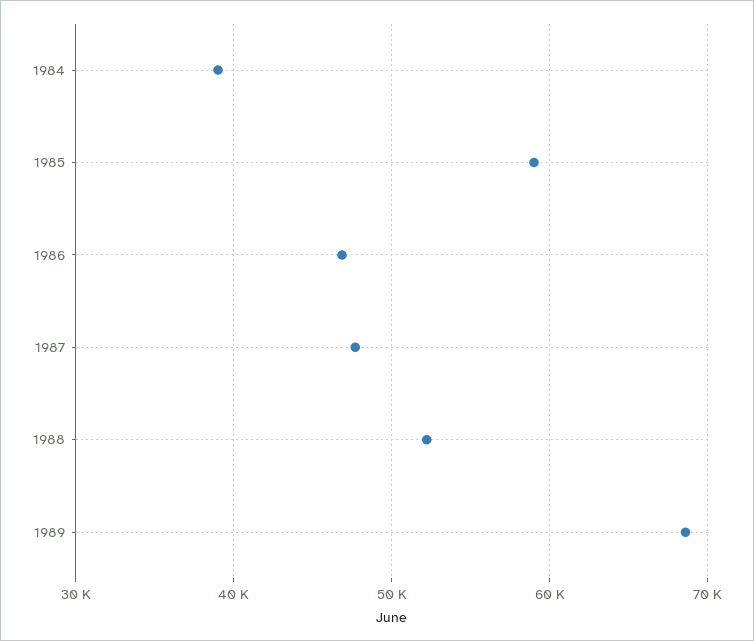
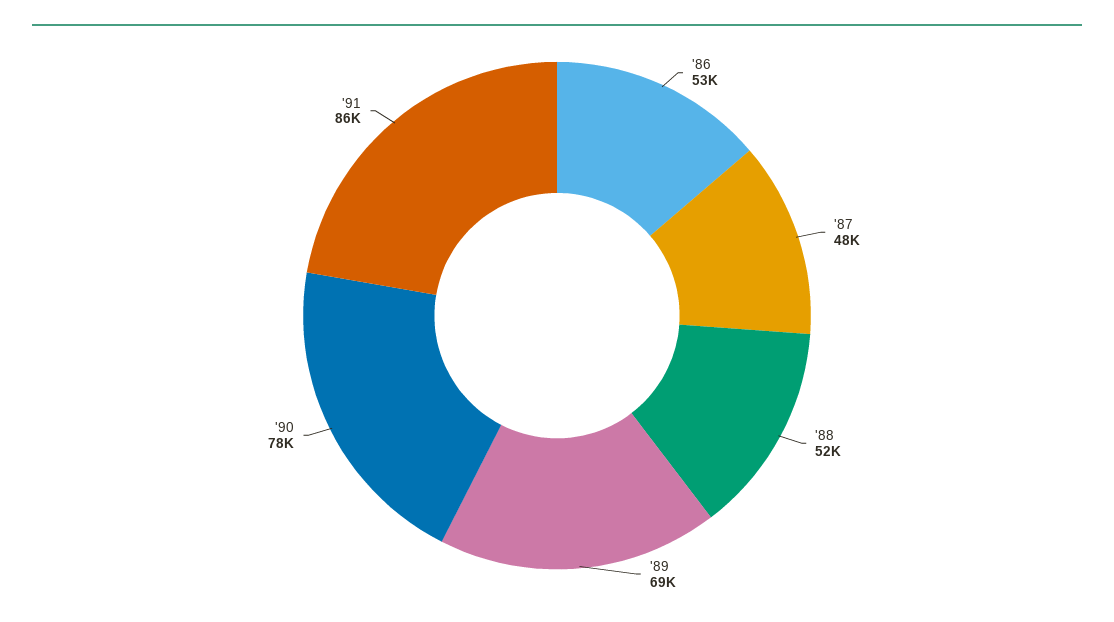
1984: 39000 -> none
1985: 59000 -> none
1986: 47000 -> 53000
'90: none -> 78000
'91: none -> 86000

